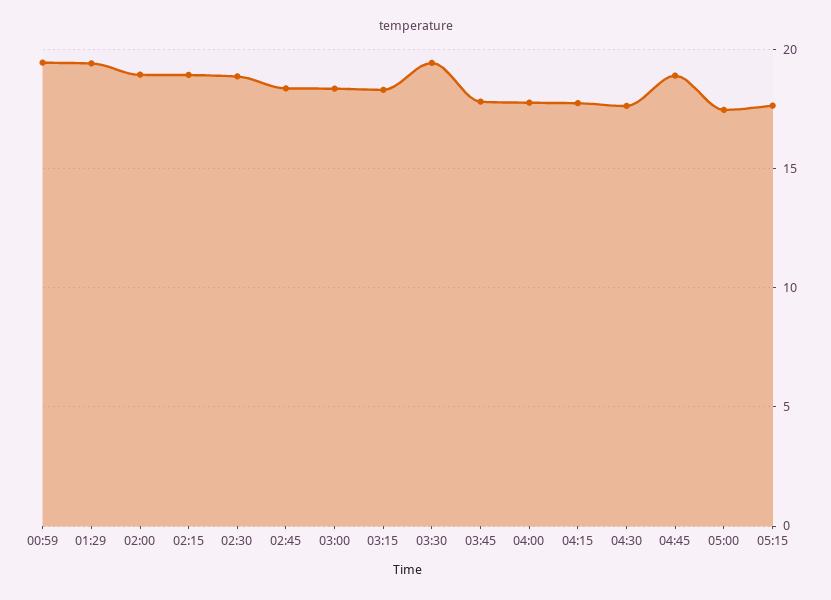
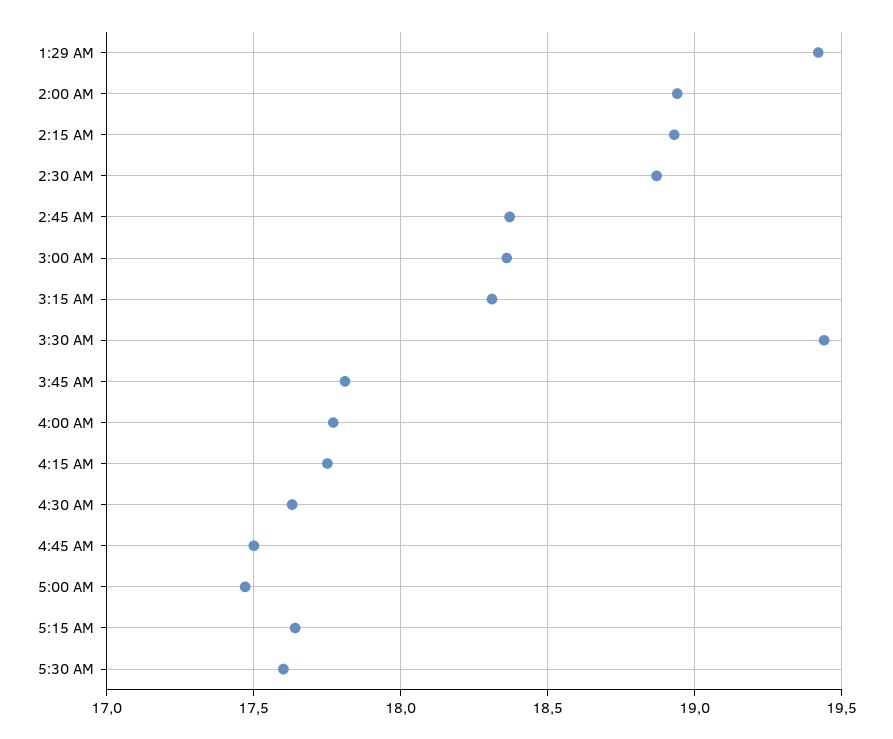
00:59: 19.5 -> none
04:45: 19 -> 17.5
5:30 AM: none -> 17.6

